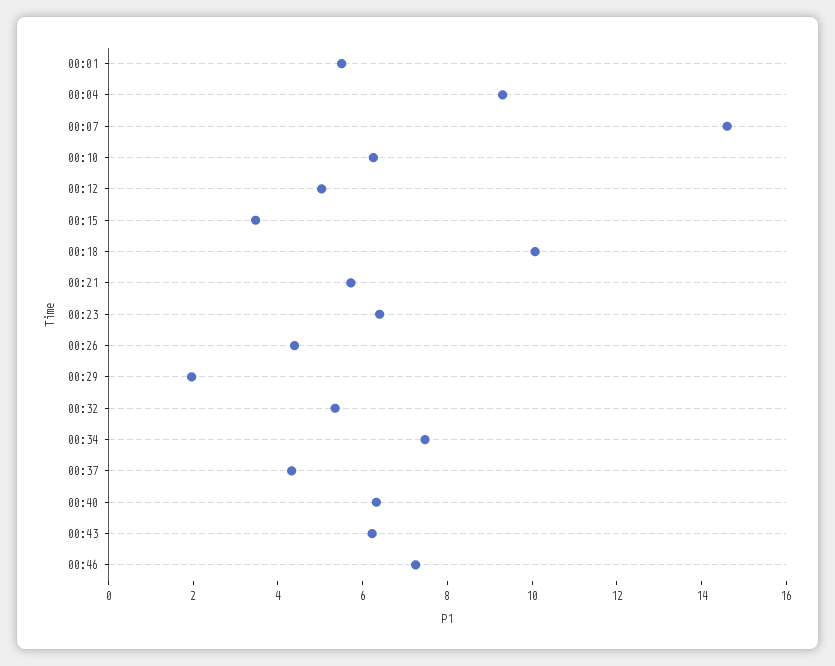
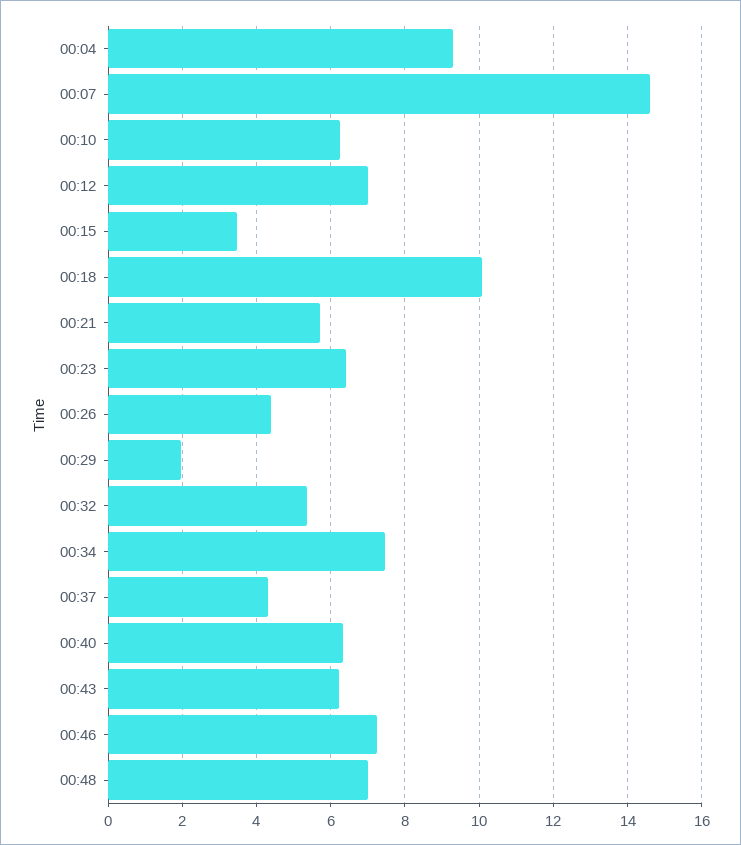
00:01: 5.5 -> none
00:12: 5 -> 7
00:48: none -> 7

